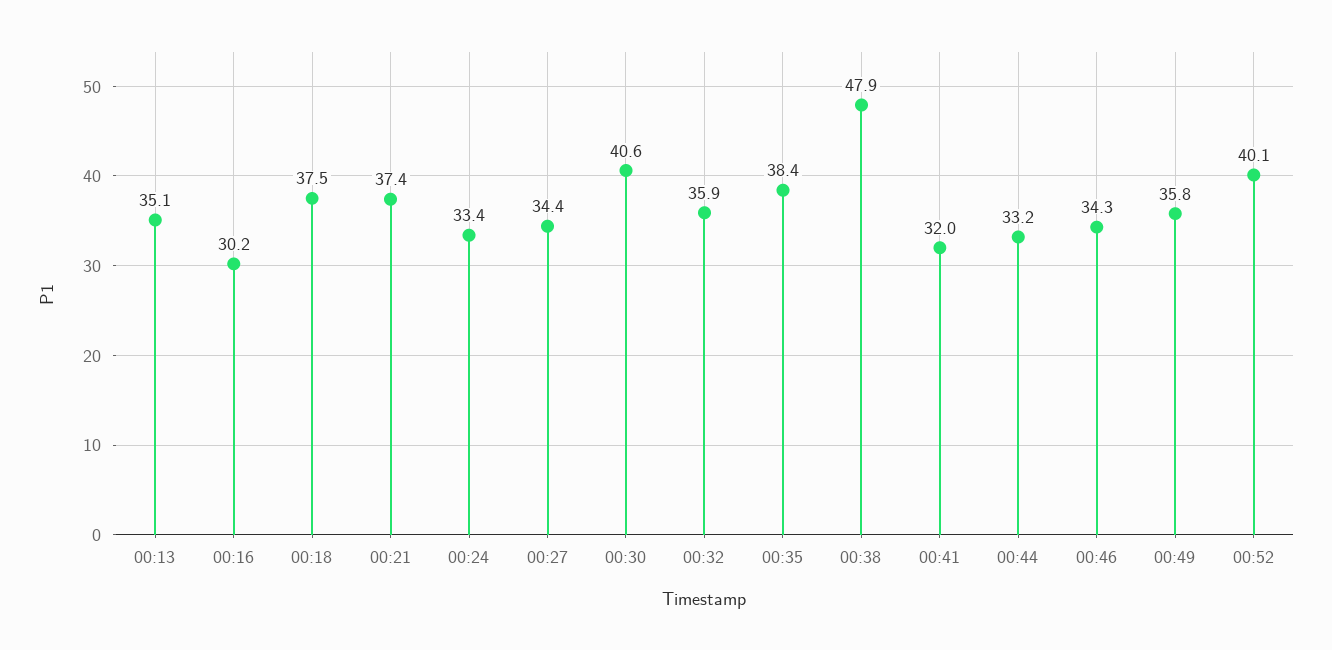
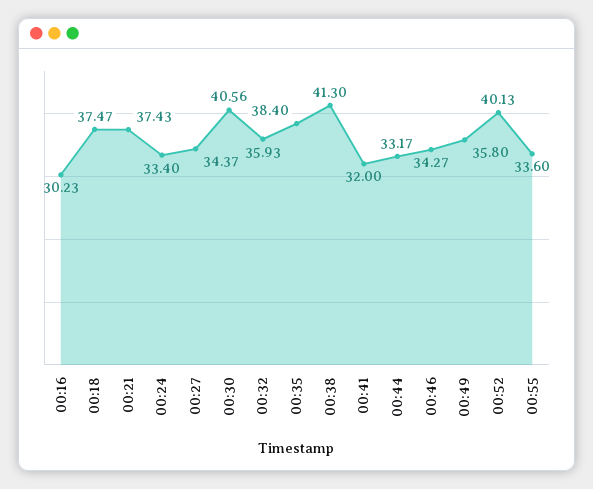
00:13: 35.1 -> none
00:38: 47.9 -> 41.3
00:55: none -> 33.6

